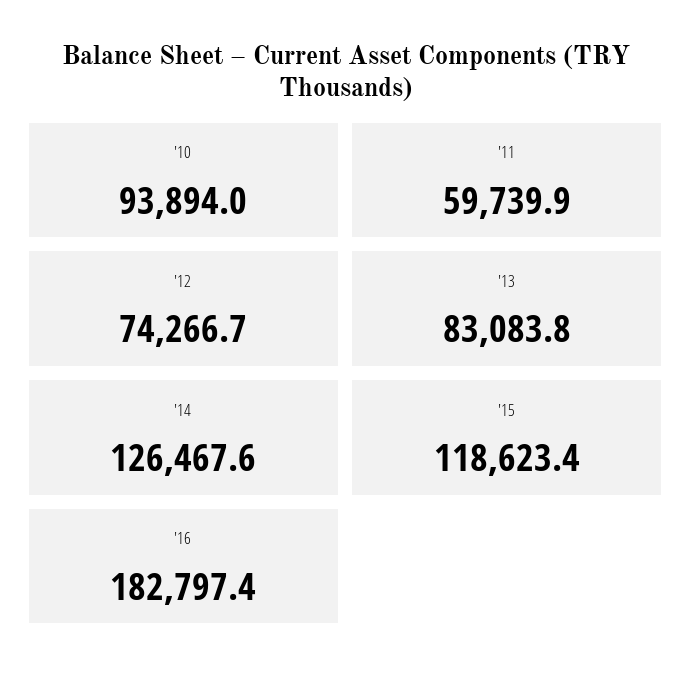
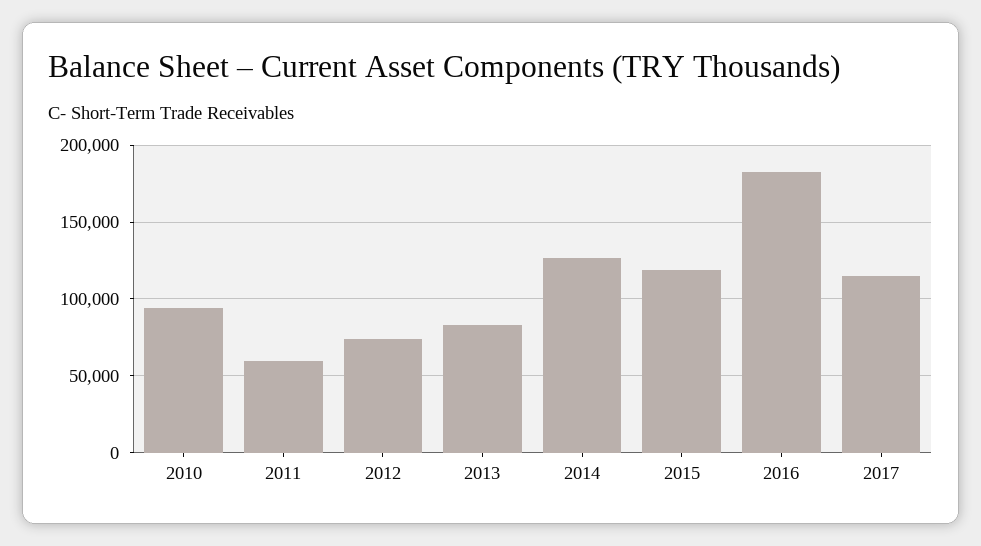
2017: none -> 115000

